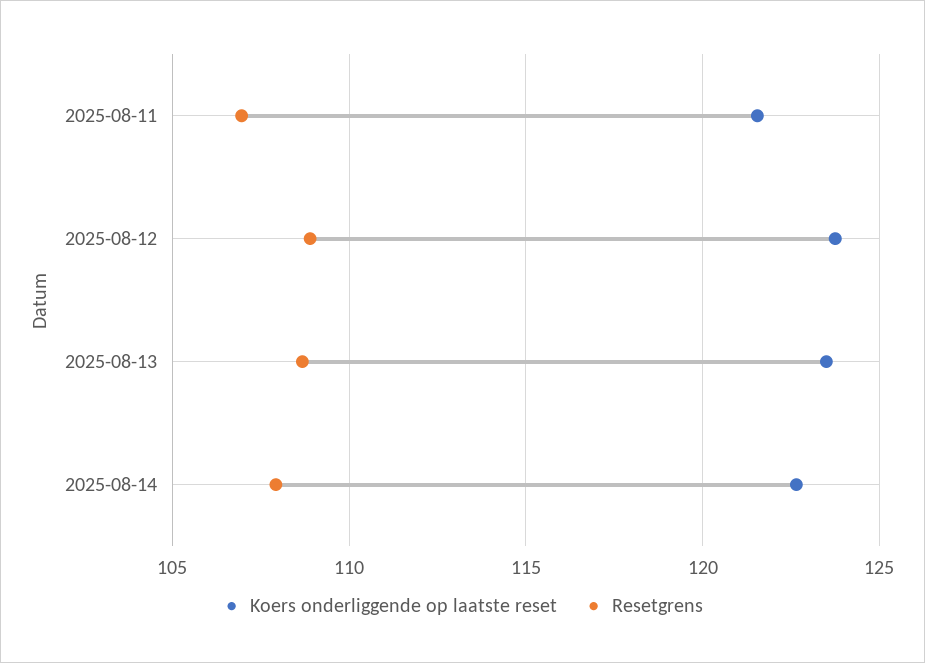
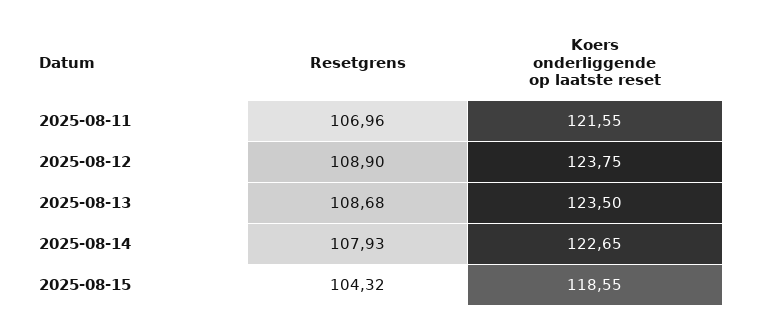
Resetgrens, 2025-08-15: none -> 104.32
Koers onderliggende op laatste reset, 2025-08-15: none -> 118.55

